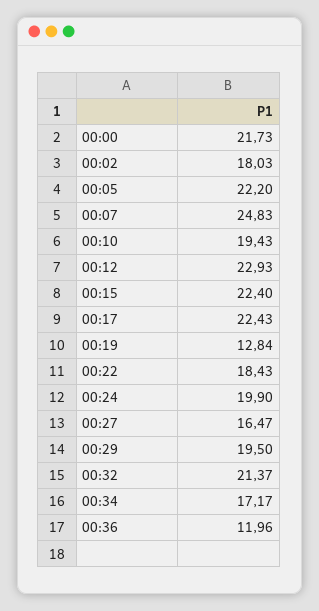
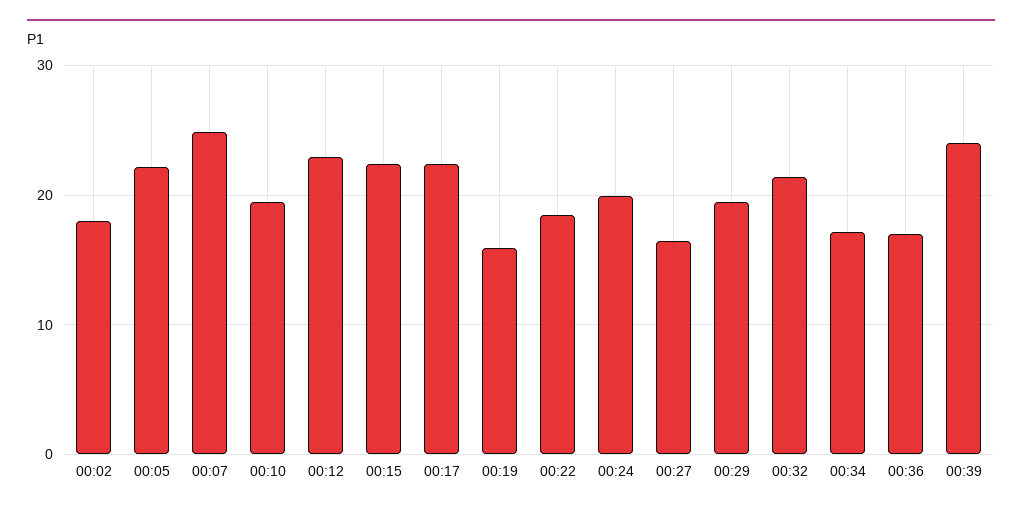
00:00: 21.73 -> none
00:19: 12.84 -> 16
00:36: 11.96 -> 17
00:39: none -> 24

